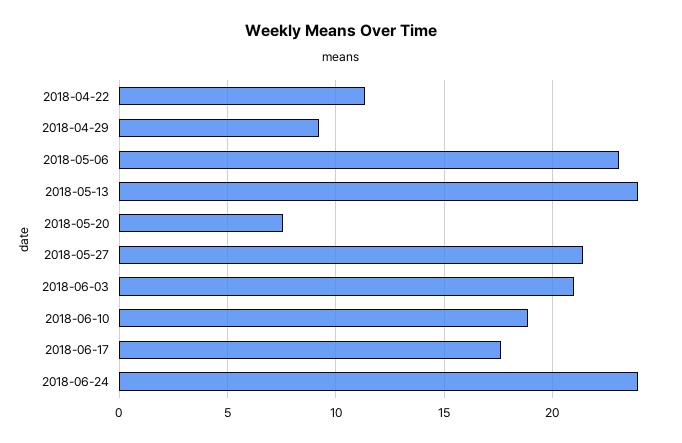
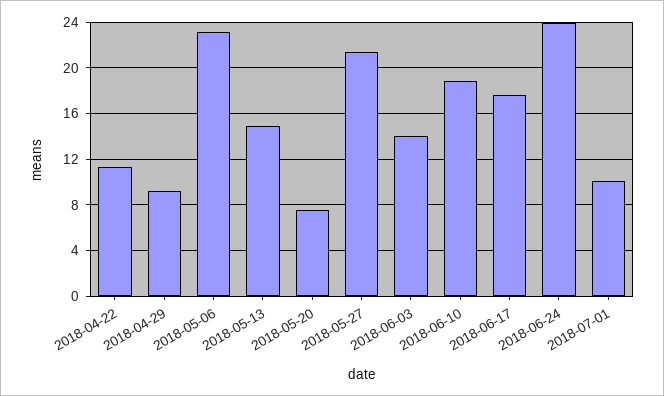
2018-05-13: 24 -> 15
2018-06-03: 21 -> 14
2018-07-01: none -> 10

